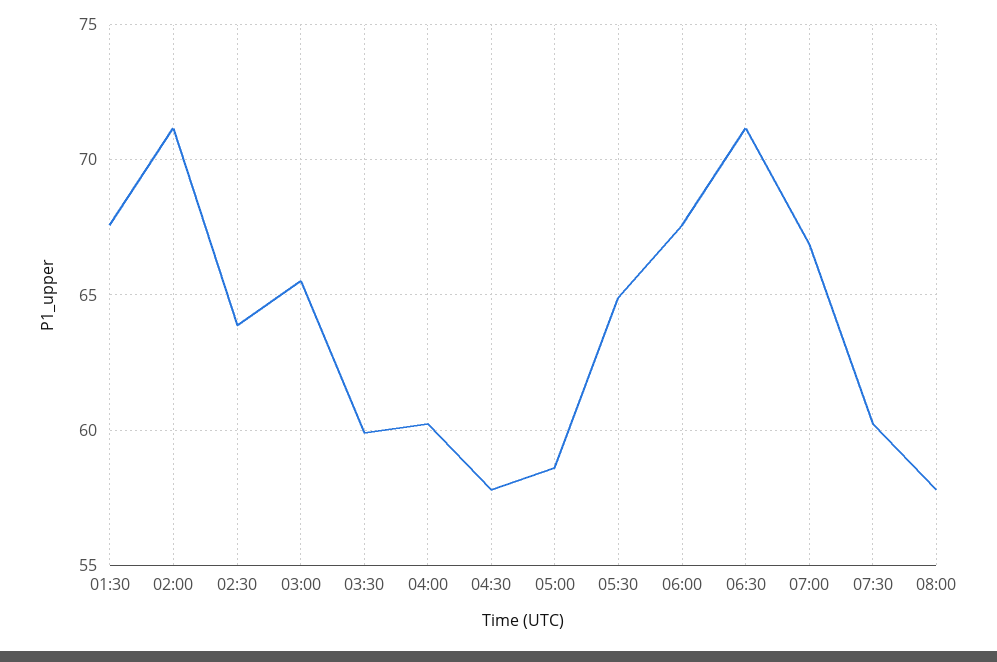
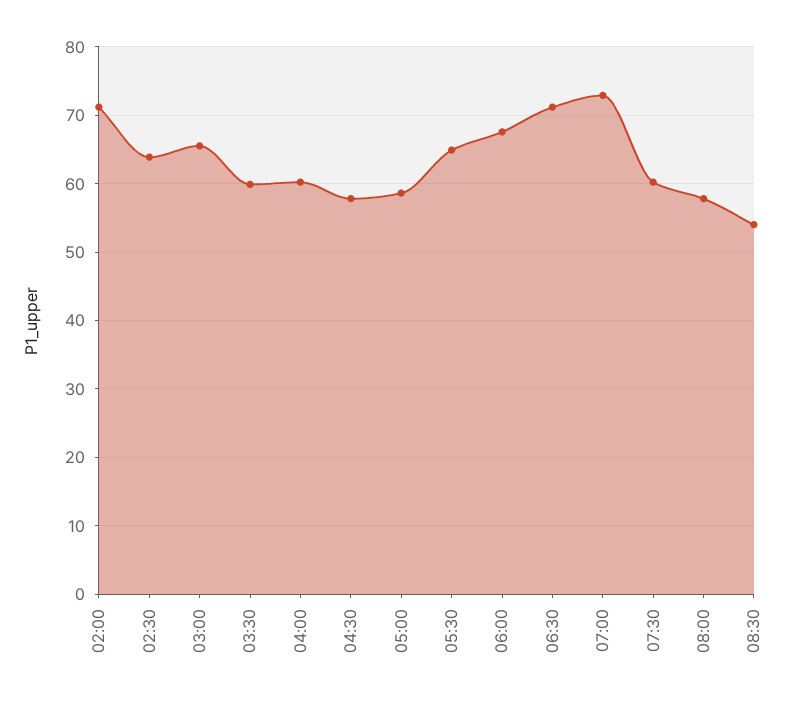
01:30: 67.5 -> none
07:00: 67 -> 73
08:30: none -> 54

